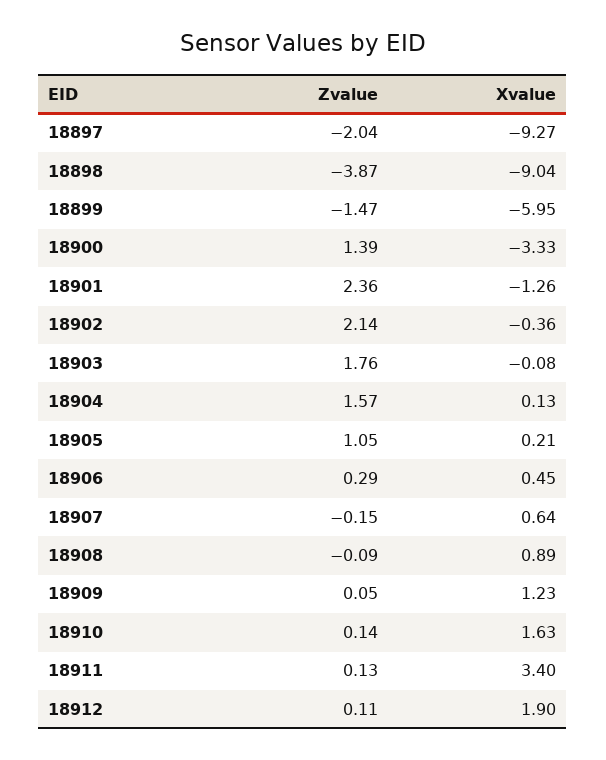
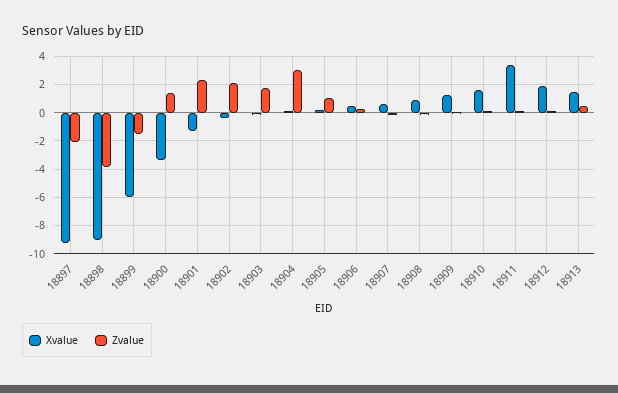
Zvalue, 18904: 1.57 -> 3
Xvalue, 18913: none -> 1.5
Zvalue, 18913: none -> 0.5

